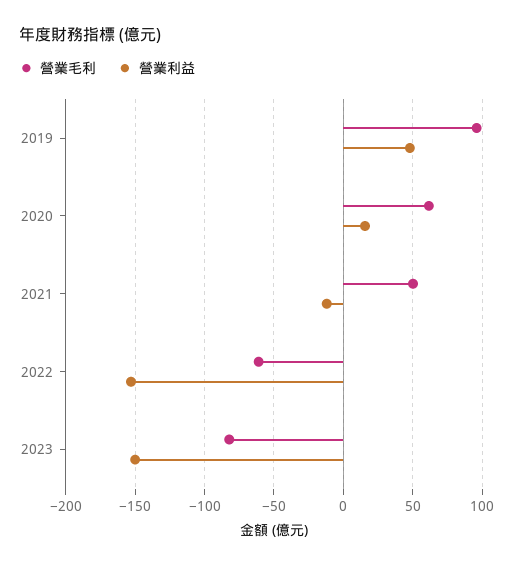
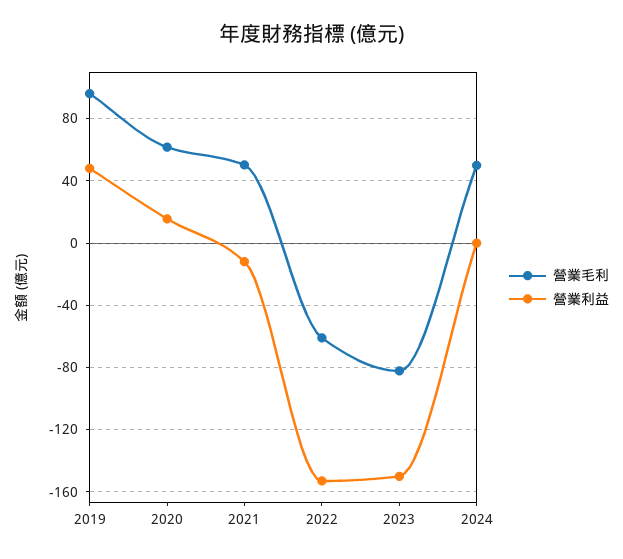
營業毛利, 2024: none -> 50
營業利益, 2024: none -> 0

